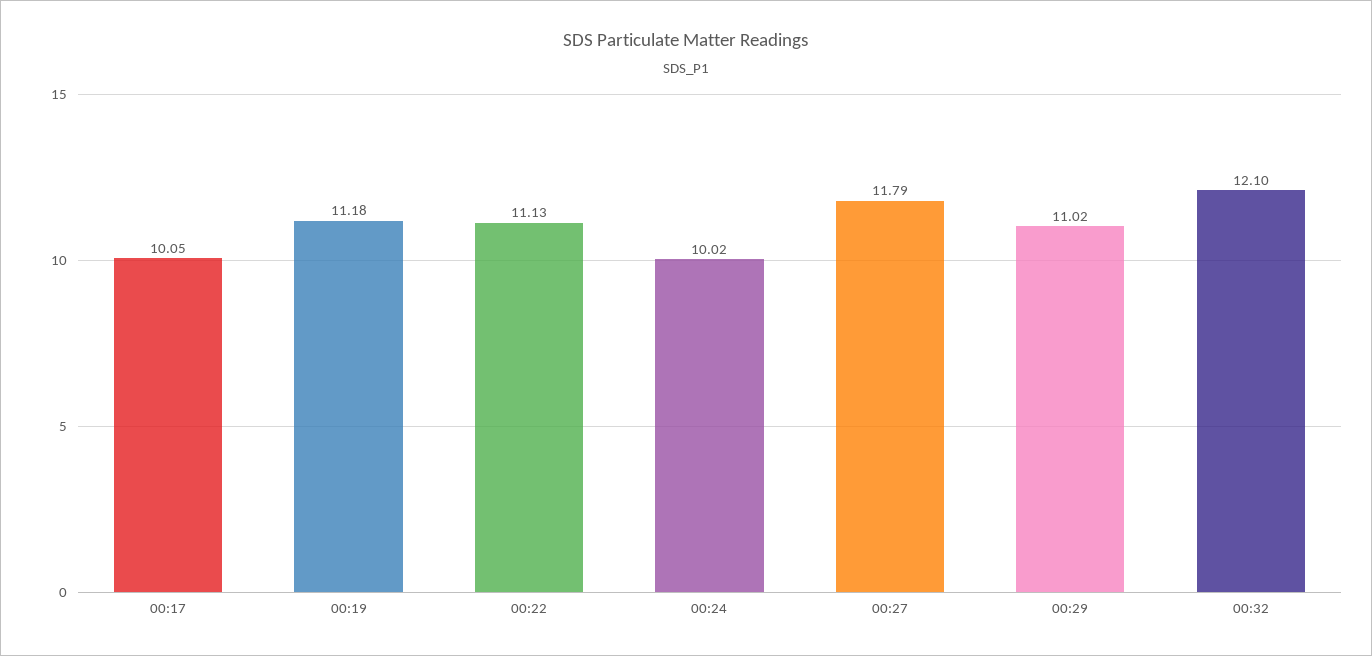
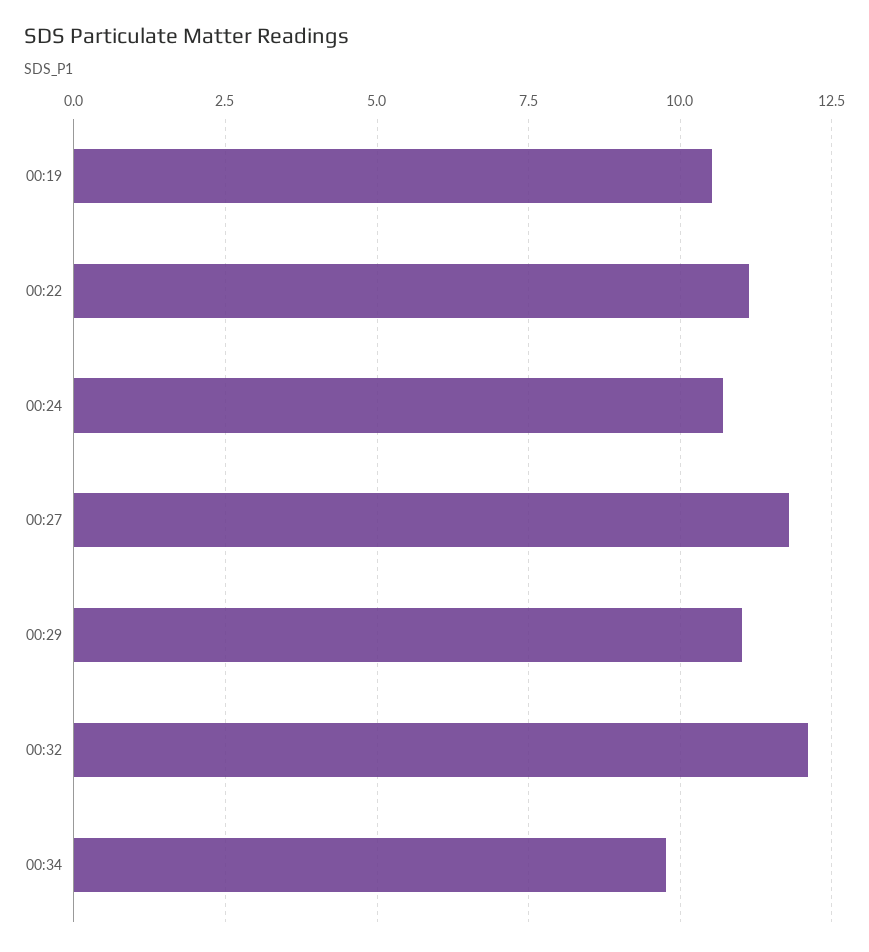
00:17: 10.05 -> none
00:19: 11.18 -> 10.5
00:24: 10.02 -> 10.75
00:34: none -> 9.75

